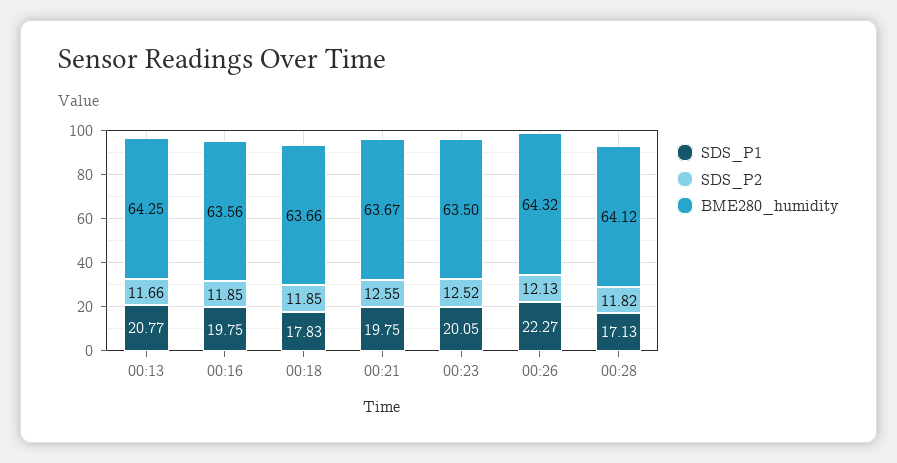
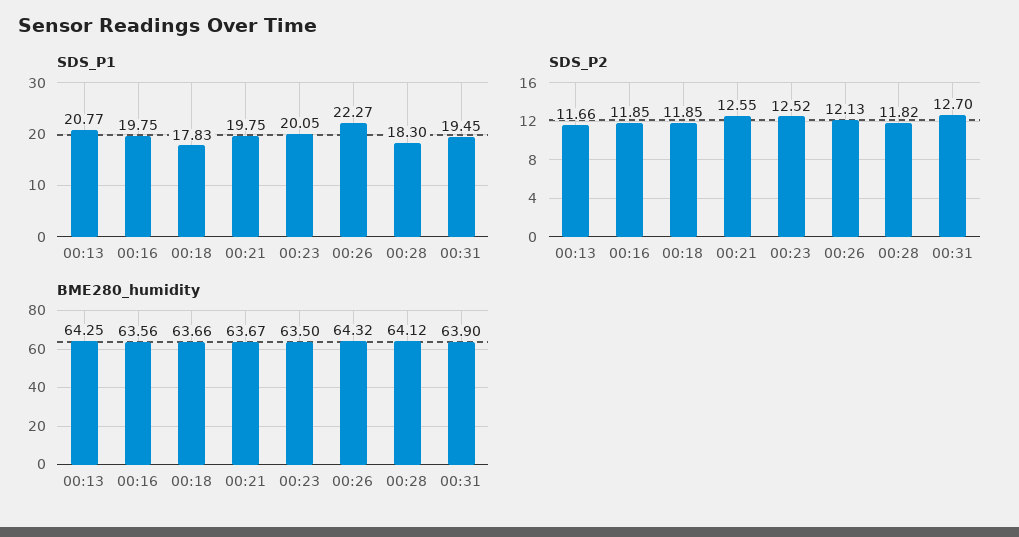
SDS_P1, 00:28: 17.13 -> 18.3
SDS_P1, 00:31: none -> 19.45
SDS_P2, 00:31: none -> 12.7
BME280_humidity, 00:31: none -> 63.9

